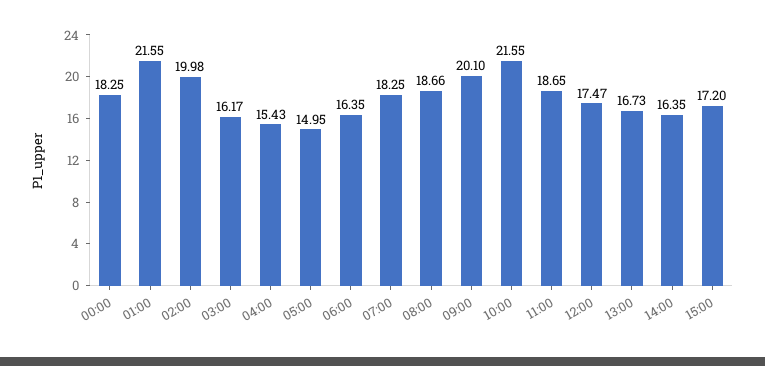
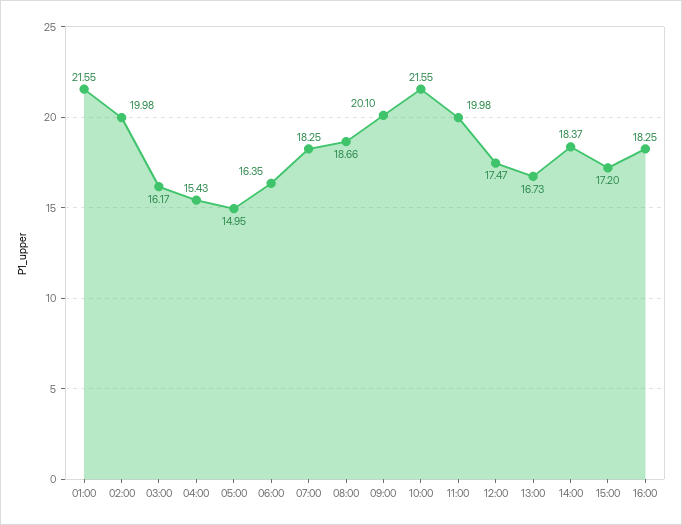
00:00: 18.25 -> none
11:00: 18.65 -> 19.98
14:00: 16.35 -> 18.37
16:00: none -> 18.25

